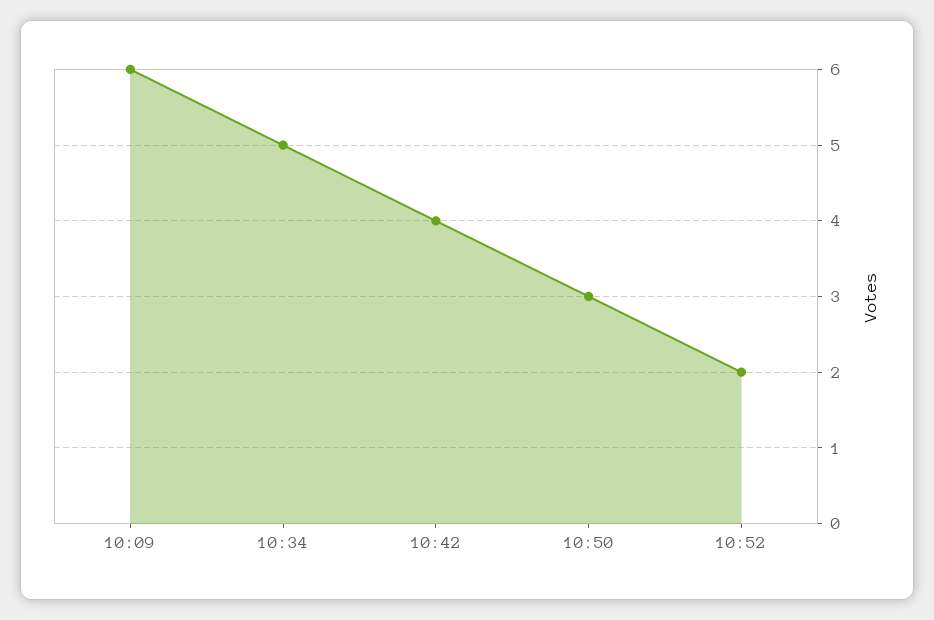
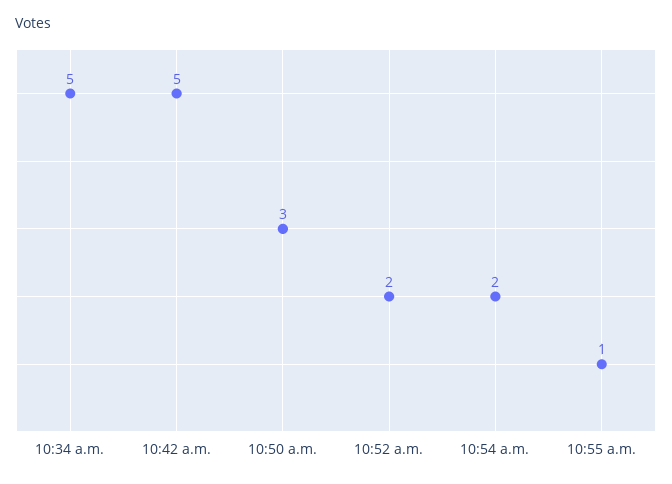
10:09: 6 -> none
10:42: 4 -> 5
10:54 a.m.: none -> 2
10:55 a.m.: none -> 1

